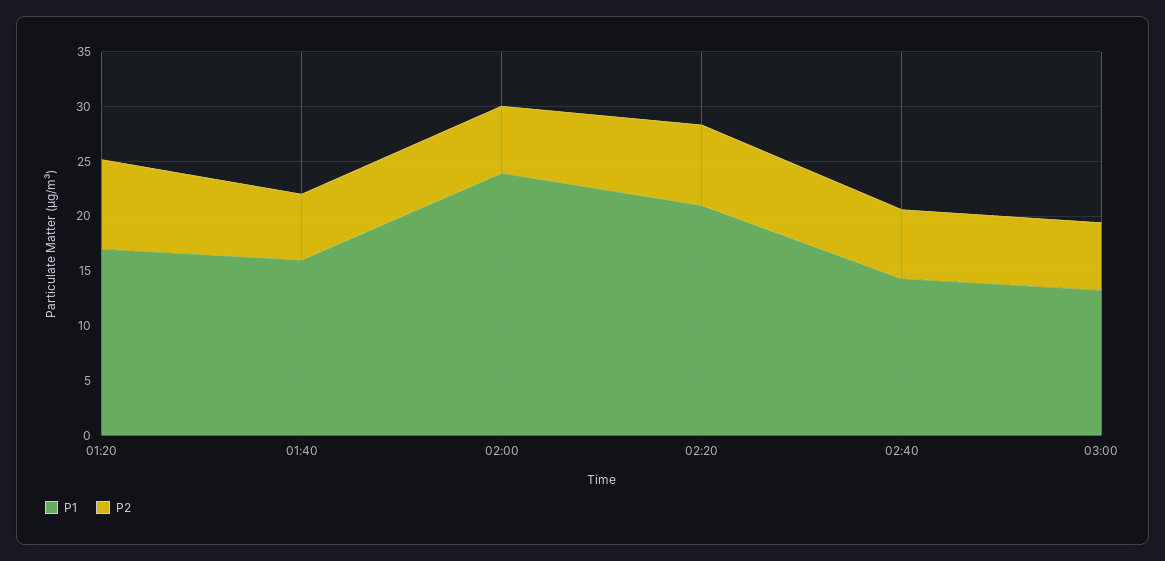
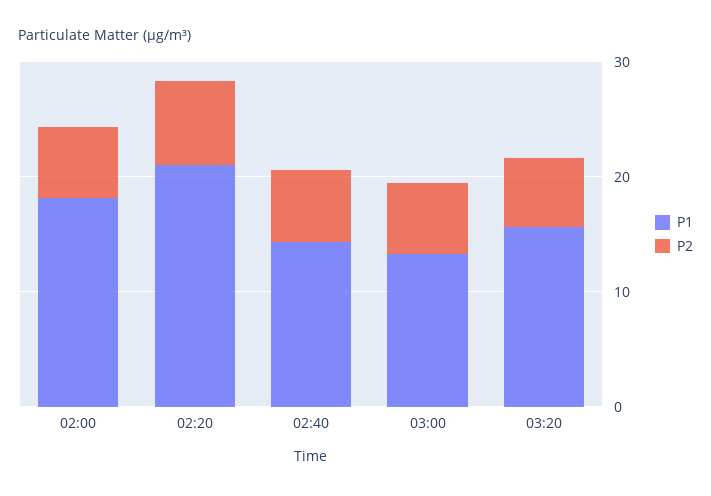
P1, 01:20: 17 -> none
P2, 01:20: 8 -> none
P1, 01:40: 16 -> none
P2, 01:40: 6 -> none
P1, 02:00: 24 -> 18
P1, 03:20: none -> 16
P2, 03:20: none -> 6

